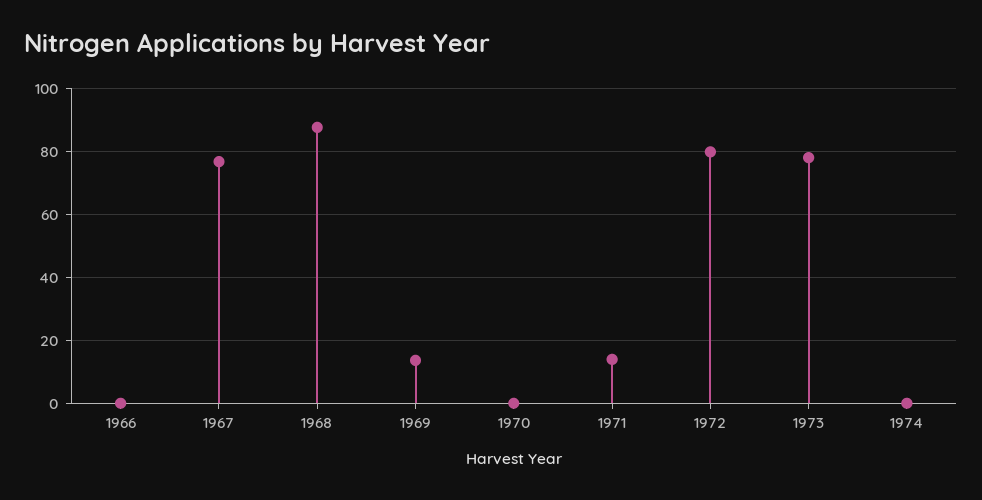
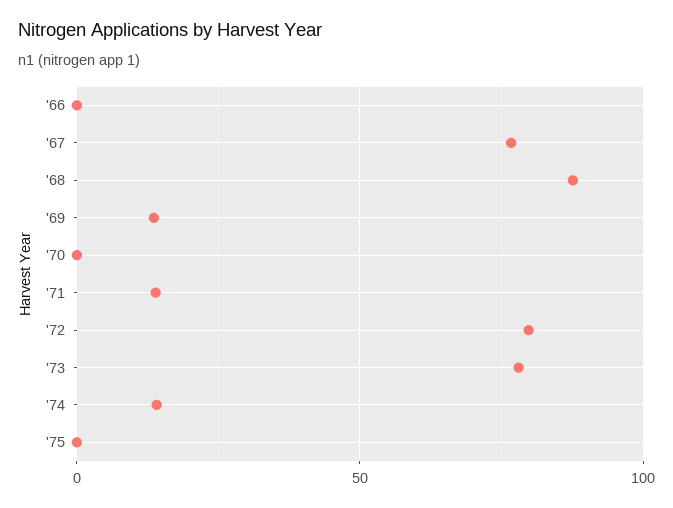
1974: 0 -> 15
'75: none -> 0

